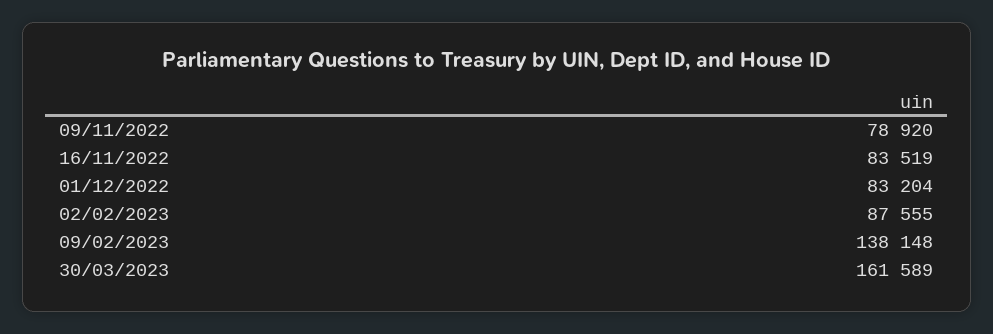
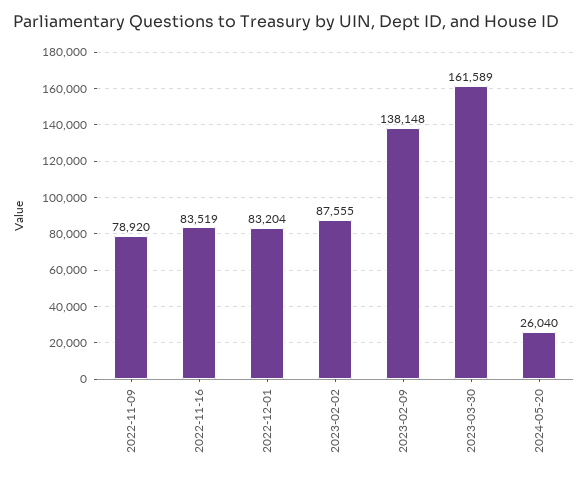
2024-05-20: none -> 26040

